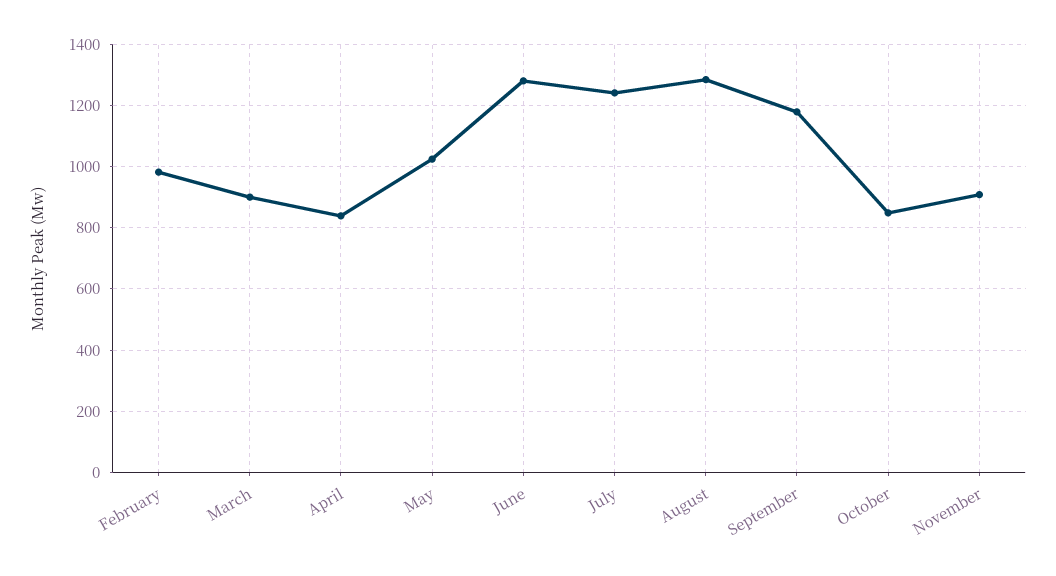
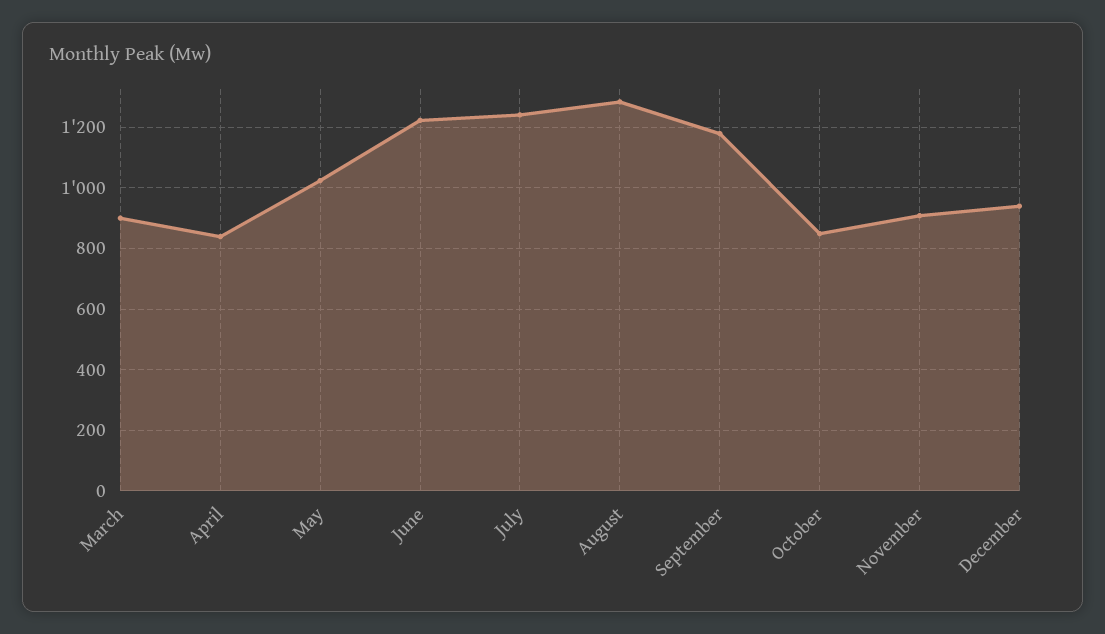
February: 980 -> none
June: 1280 -> 1220
December: none -> 940

